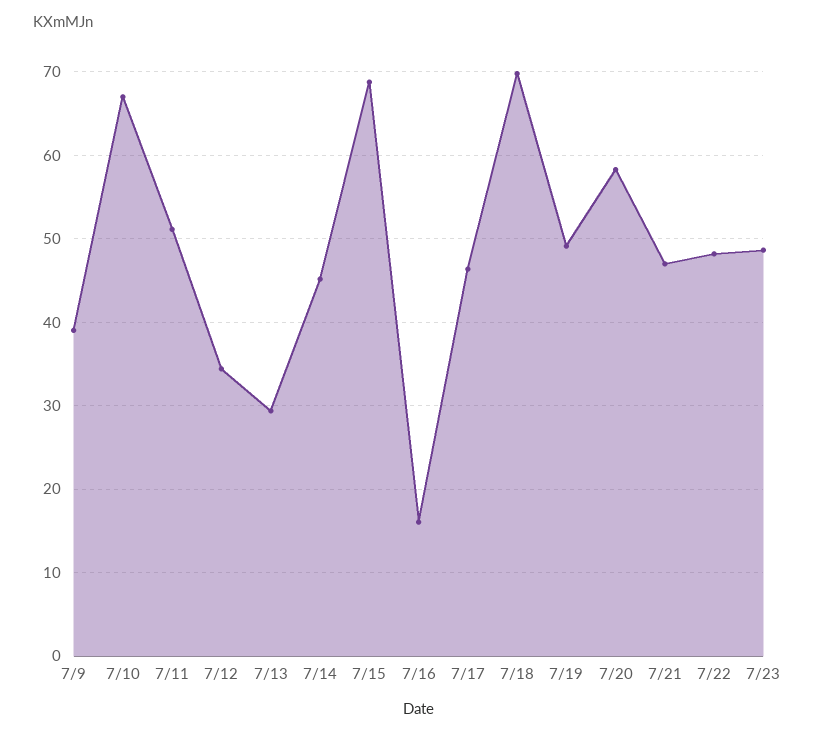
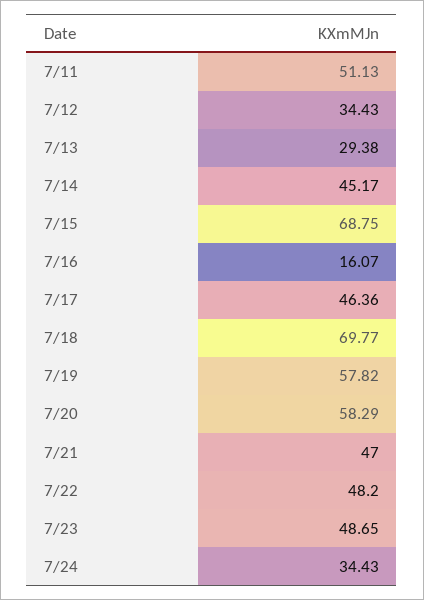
7/9: 39 -> none
7/10: 67 -> none
7/19: 49 -> 57.82
7/24: none -> 34.43

